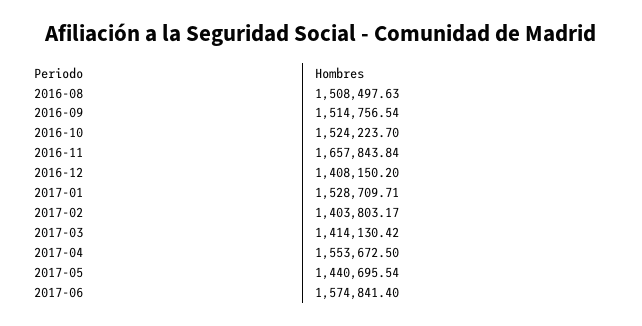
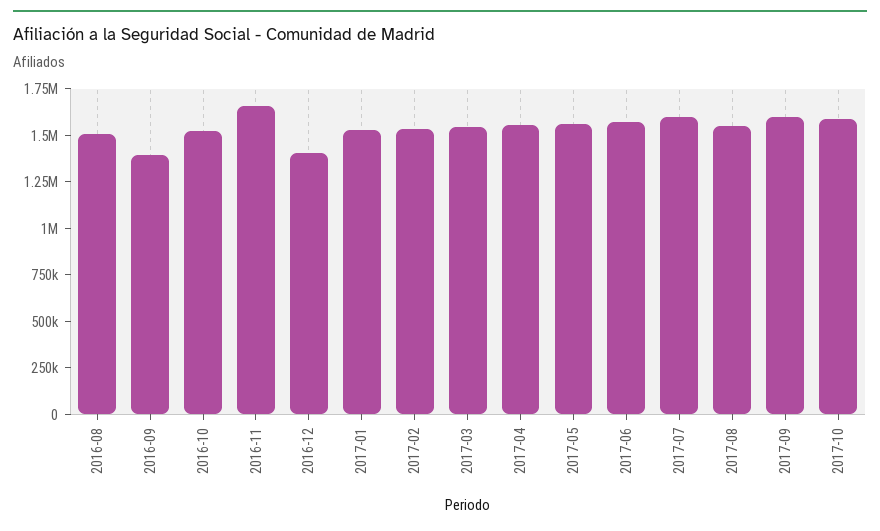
2016-09: 1514756.54 -> 1400000
2017-02: 1403803.17 -> 1550000
2017-03: 1414130.42 -> 1550000
2017-05: 1440695.54 -> 1550000
2017-07: none -> 1600000
2017-08: none -> 1550000
2017-09: none -> 1600000
2017-10: none -> 1600000

